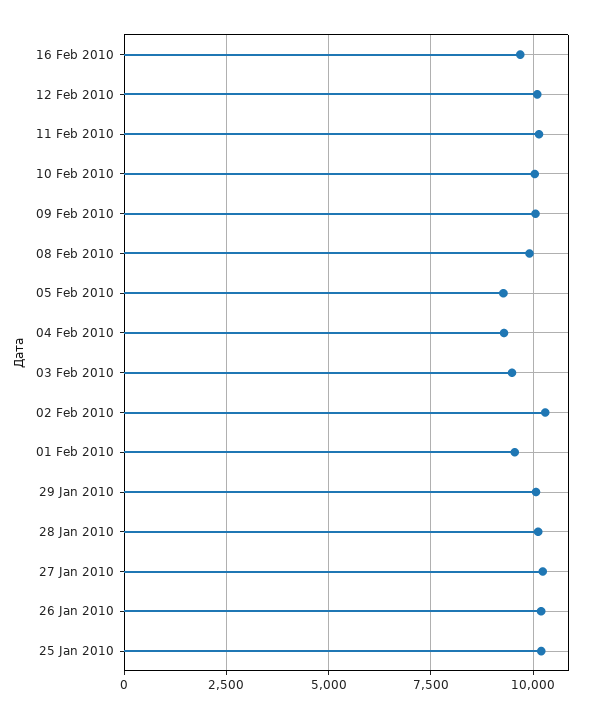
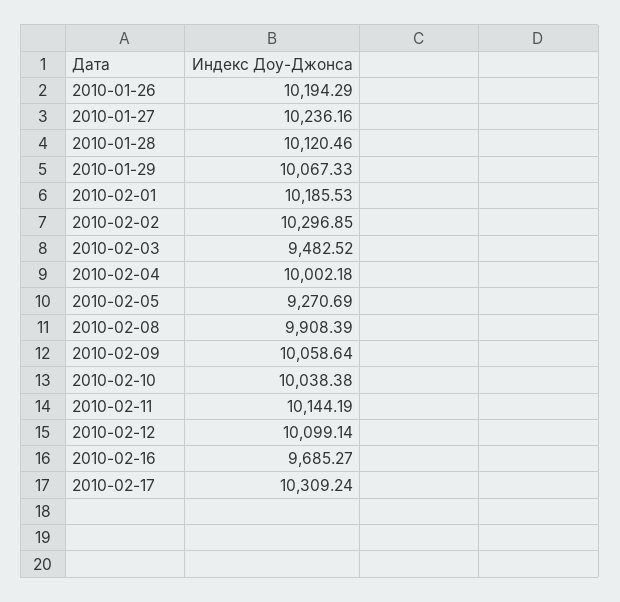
04 Feb 2010: 9250 -> 10002.18
01 Feb 2010: 9500 -> 10185.53
25 Jan 2010: 10250 -> none
2010-02-17: none -> 10309.24

